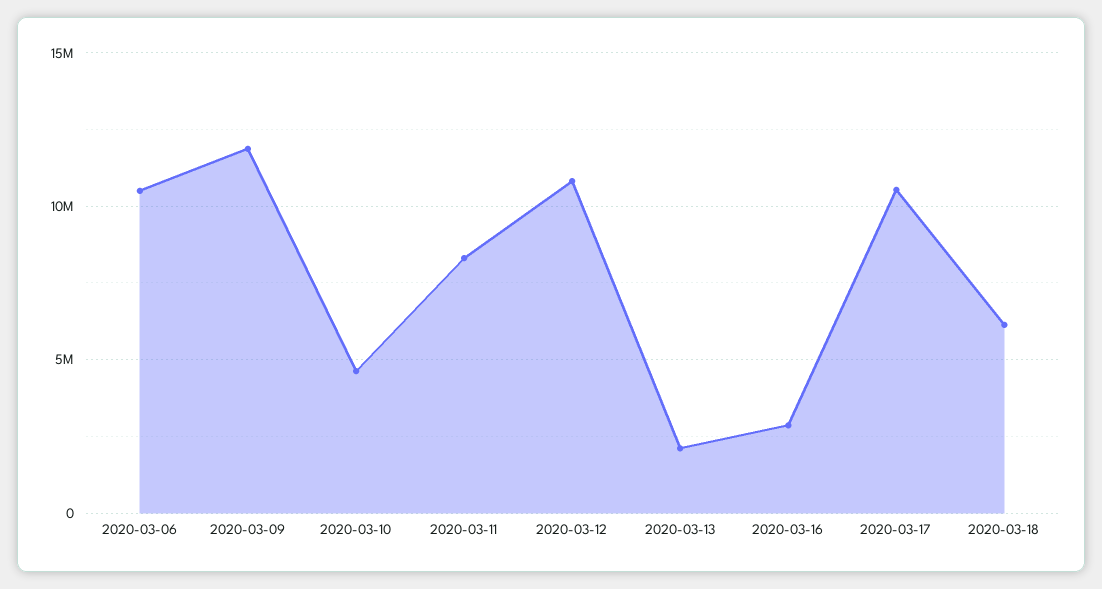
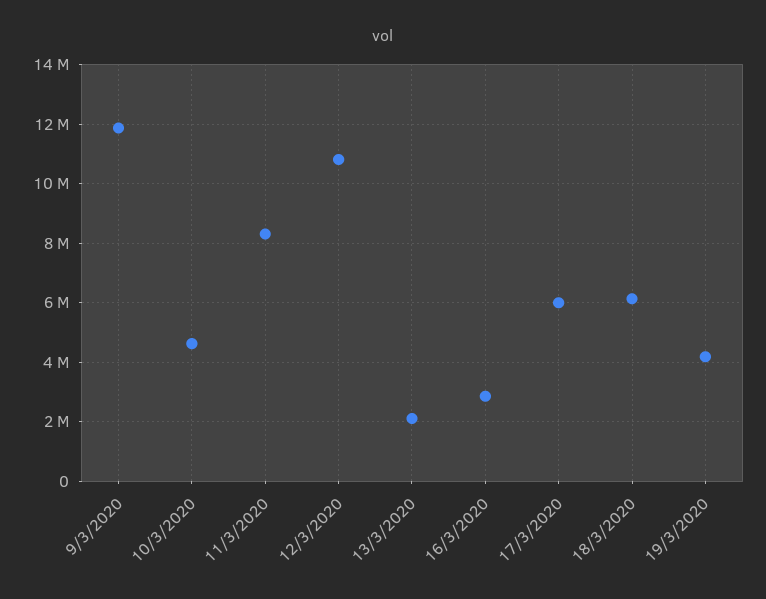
2020-03-06: 10500000 -> none
2020-03-17: 10500000 -> 6000000
19/3/2020: none -> 4250000

